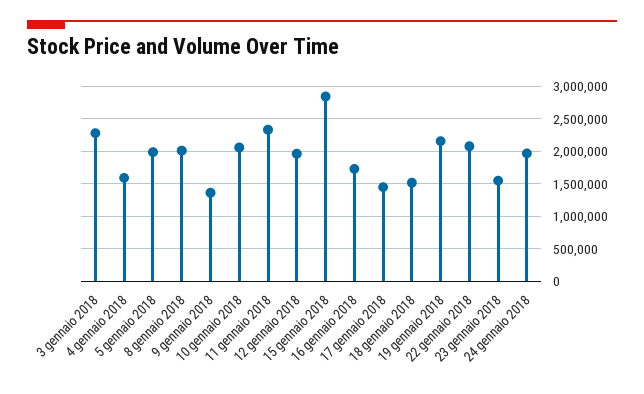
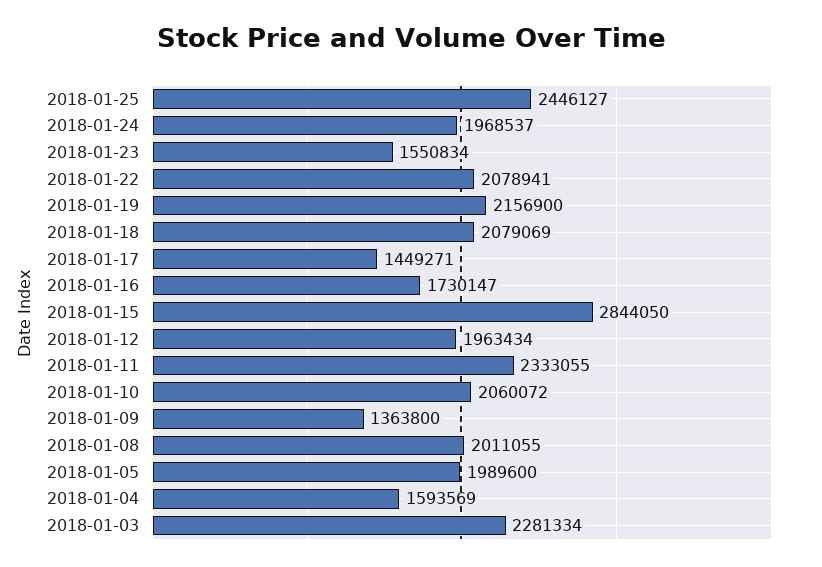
18 gennaio 2018: 1500000 -> 2079069
2018-01-25: none -> 2446127

